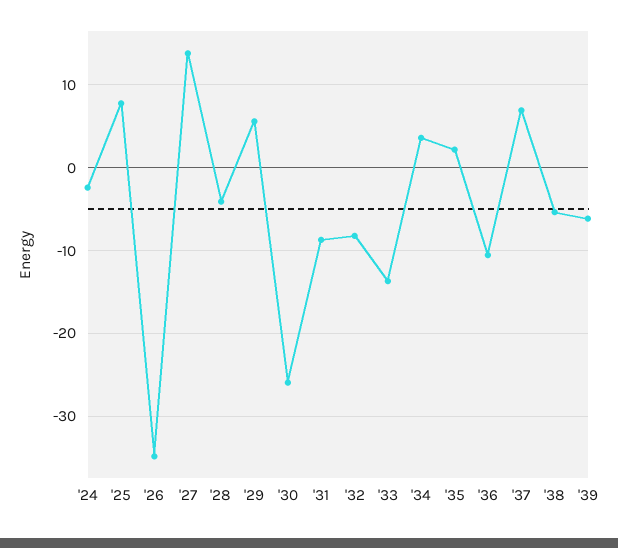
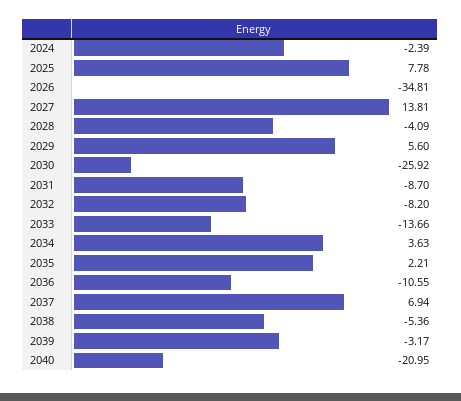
'39: -6 -> -3.17
2040: none -> -20.95

